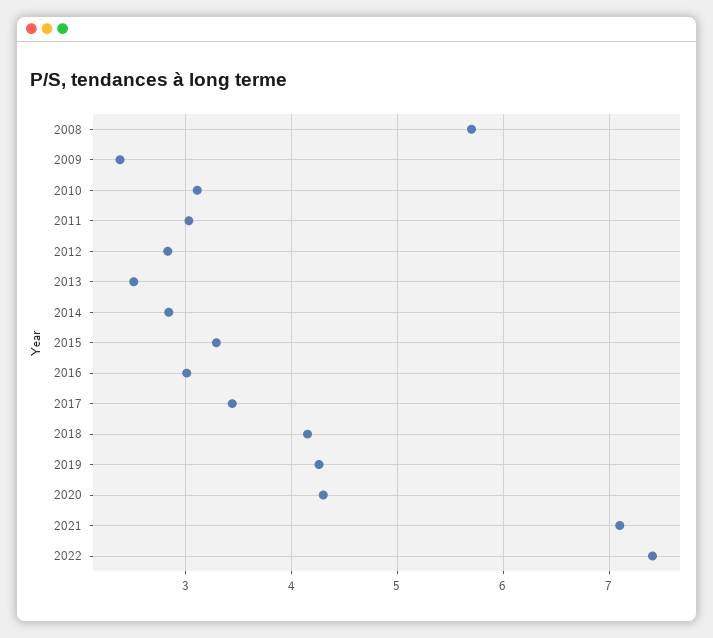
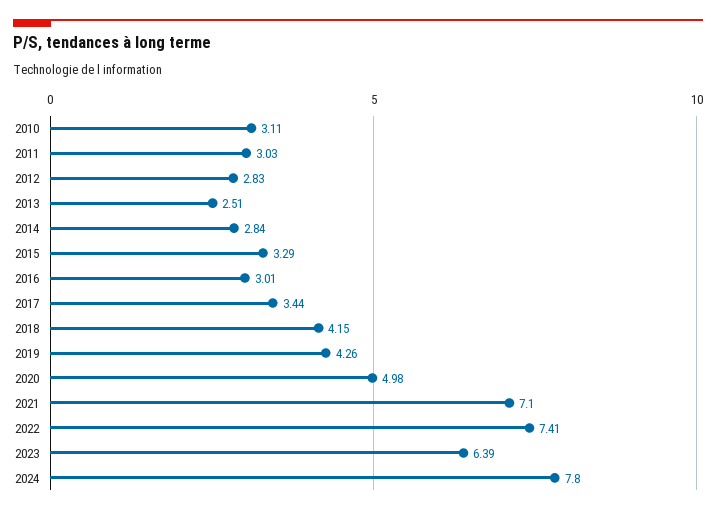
2008: 5.7 -> none
2009: 2.4 -> none
2020: 4.3 -> 4.98
2023: none -> 6.39
2024: none -> 7.8

